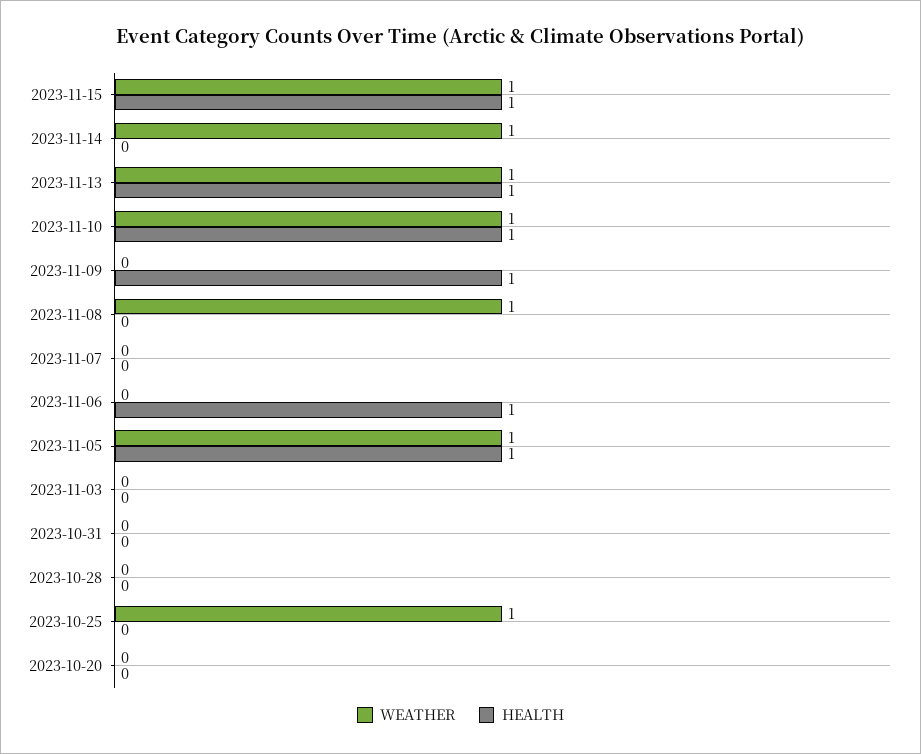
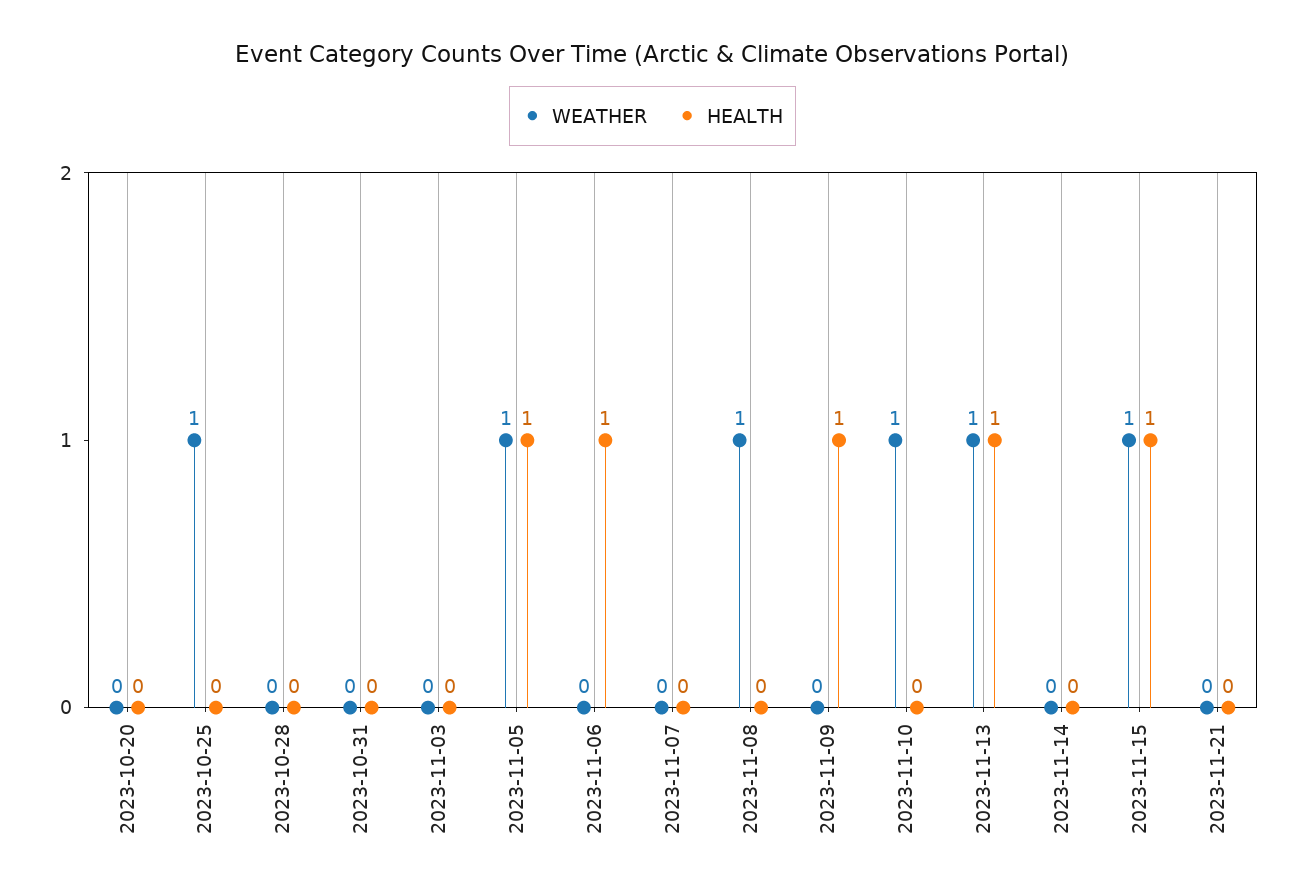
WEATHER, 2023-11-14: 1 -> 0
HEALTH, 2023-11-10: 1 -> 0
WEATHER, 2023-11-21: none -> 0
HEALTH, 2023-11-21: none -> 0

